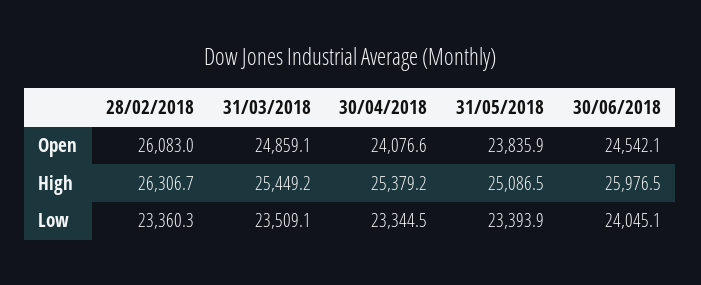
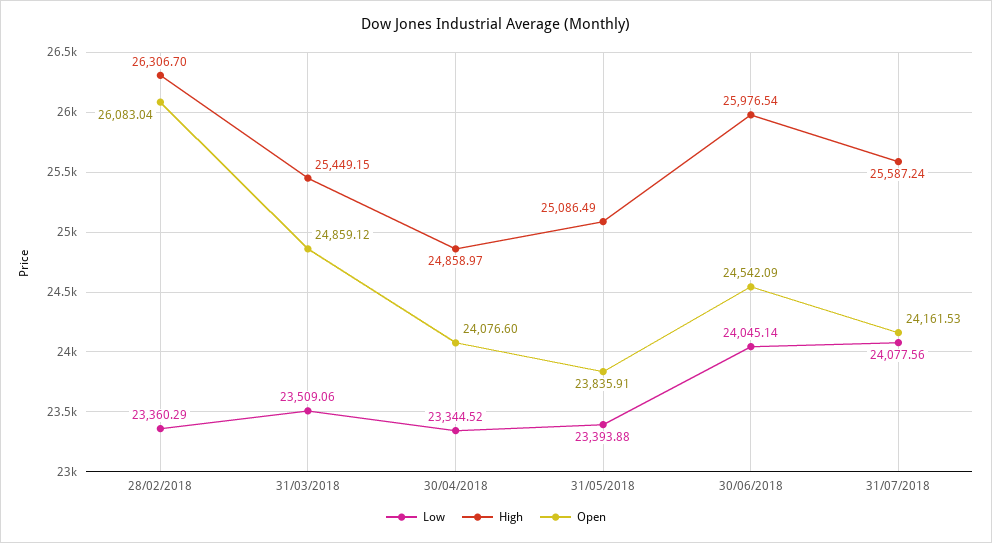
High, 30/04/2018: 25379.2 -> 24858.97
Low, 31/07/2018: none -> 24077.56
High, 31/07/2018: none -> 25587.24
Open, 31/07/2018: none -> 24161.53

